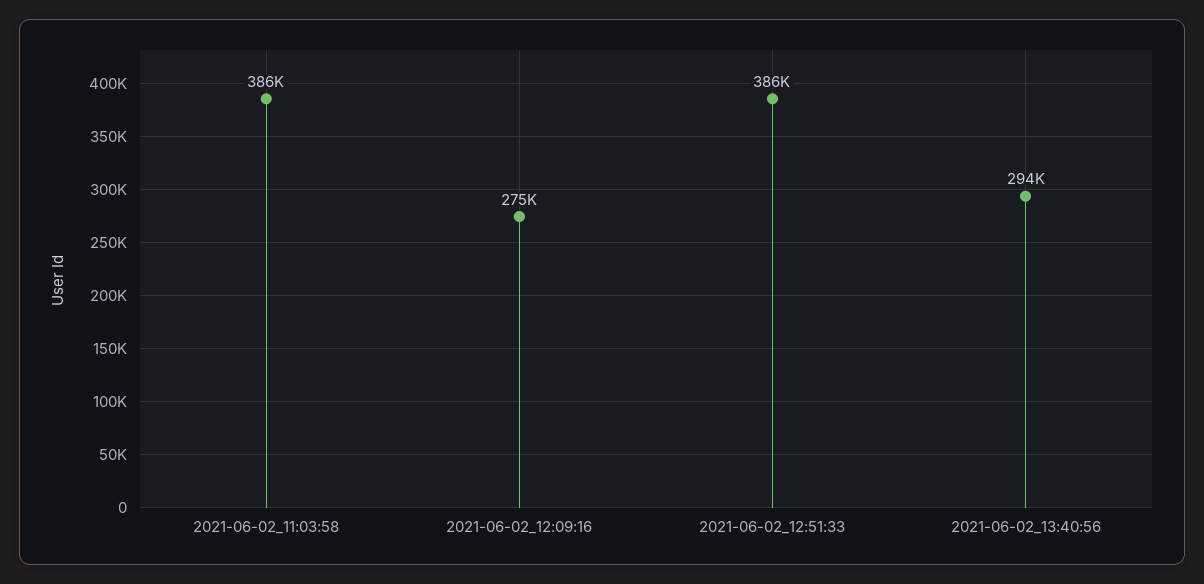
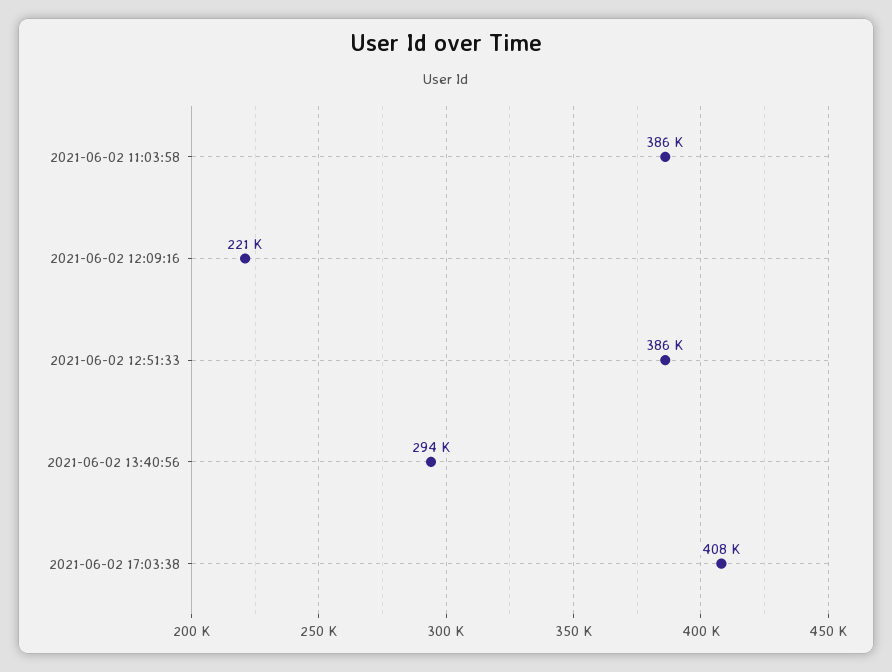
2021-06-02_12:09:16: 275000 -> 221000
2021-06-02 17:03:38: none -> 408000

